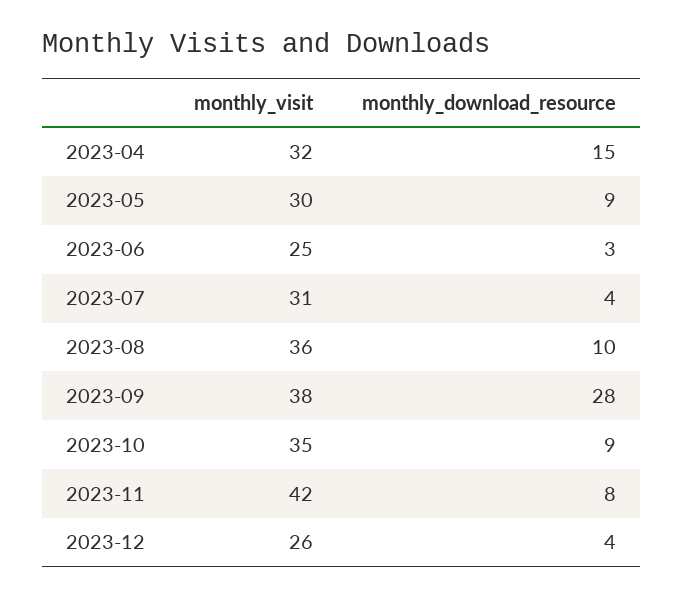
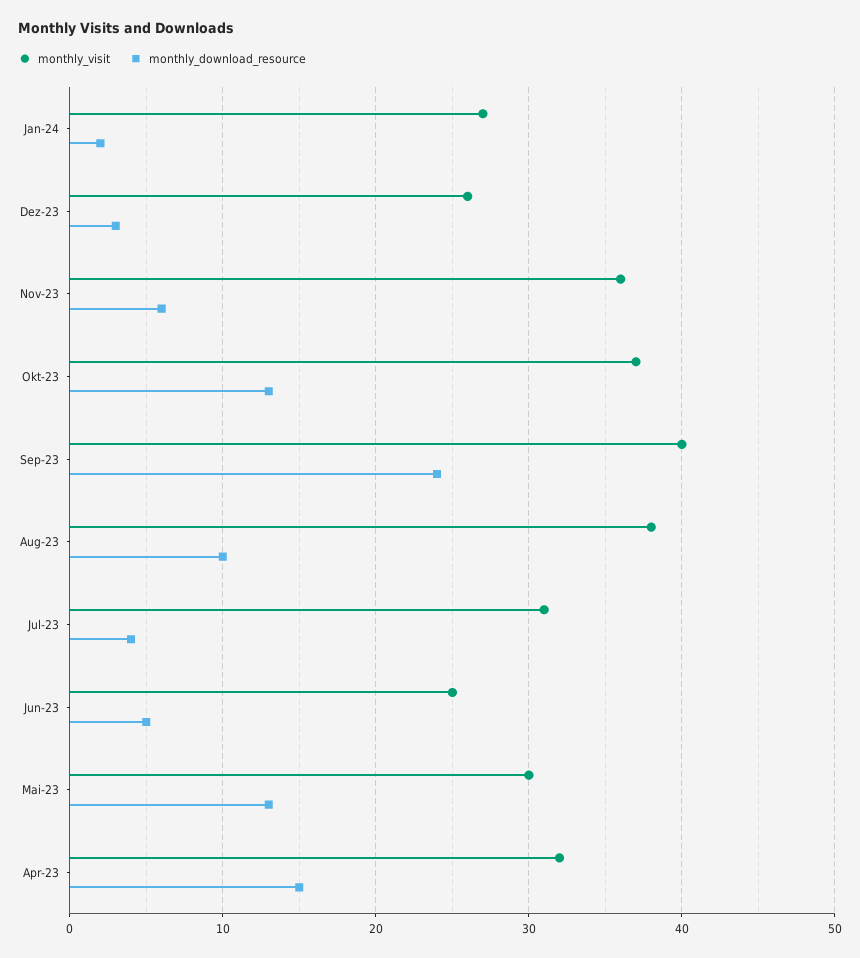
monthly_download_resource, 2023-05: 9 -> 13
monthly_download_resource, 2023-06: 3 -> 5
monthly_visit, 2023-08: 36 -> 38
monthly_visit, 2023-09: 38 -> 40
monthly_download_resource, 2023-09: 28 -> 24
monthly_visit, 2023-10: 35 -> 37
monthly_download_resource, 2023-10: 9 -> 13
monthly_visit, 2023-11: 42 -> 36
monthly_download_resource, 2023-11: 8 -> 6
monthly_download_resource, 2023-12: 4 -> 3
monthly_visit, Jan-24: none -> 27
monthly_download_resource, Jan-24: none -> 2

